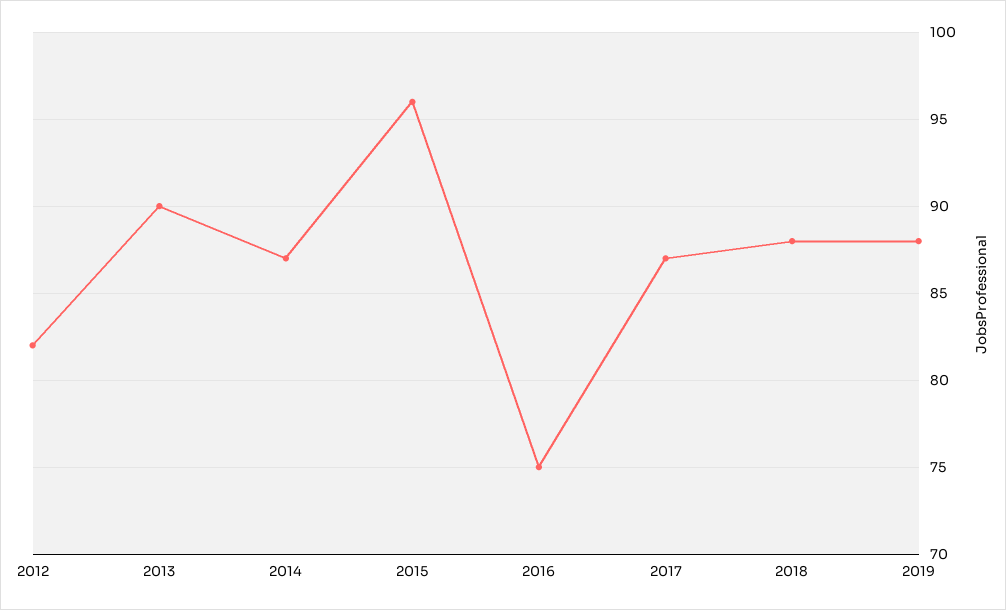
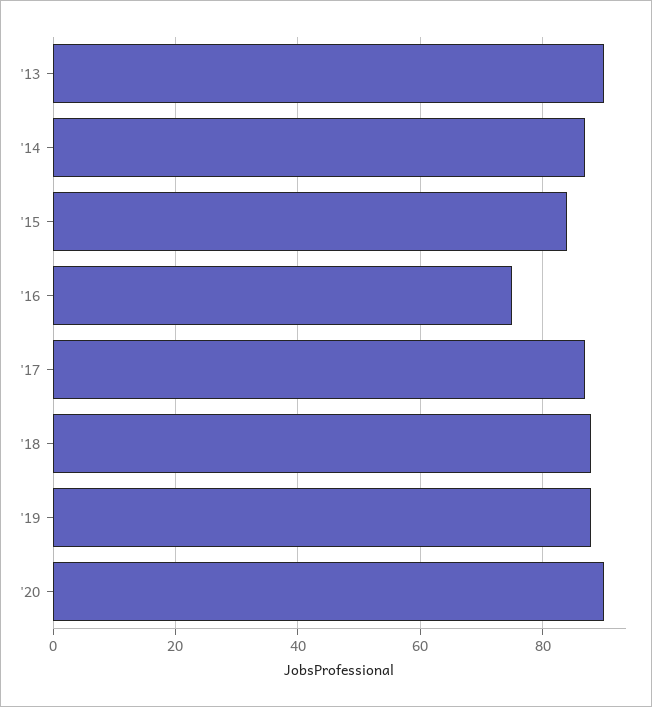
2012: 82 -> none
2015: 96 -> 85
'20: none -> 90

